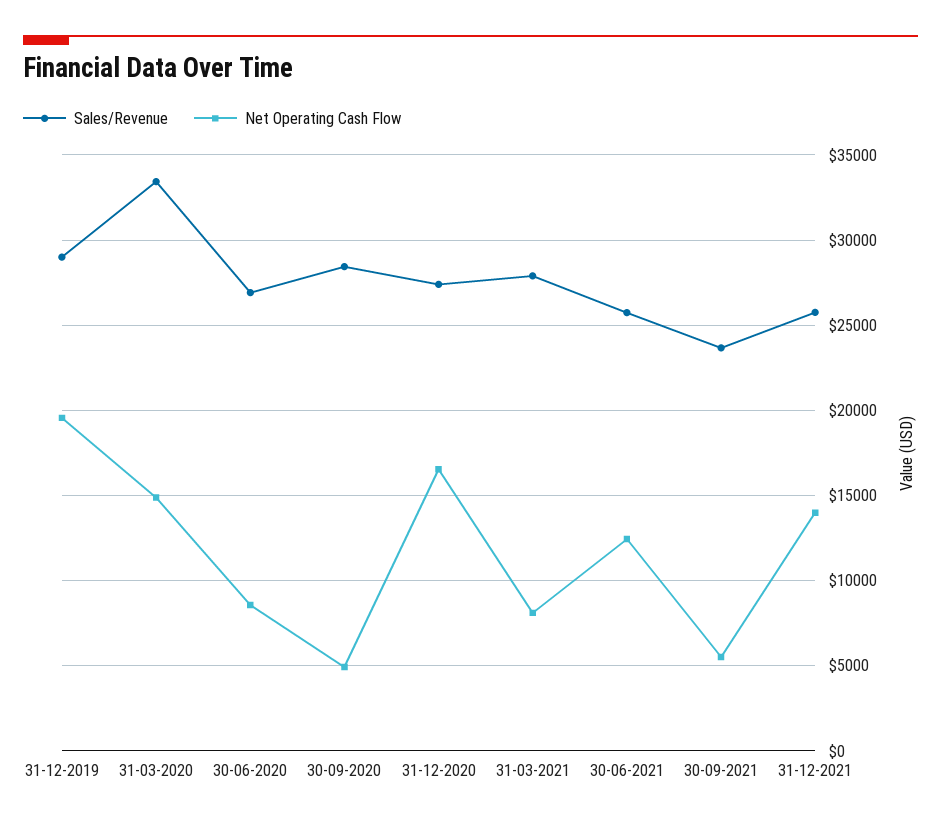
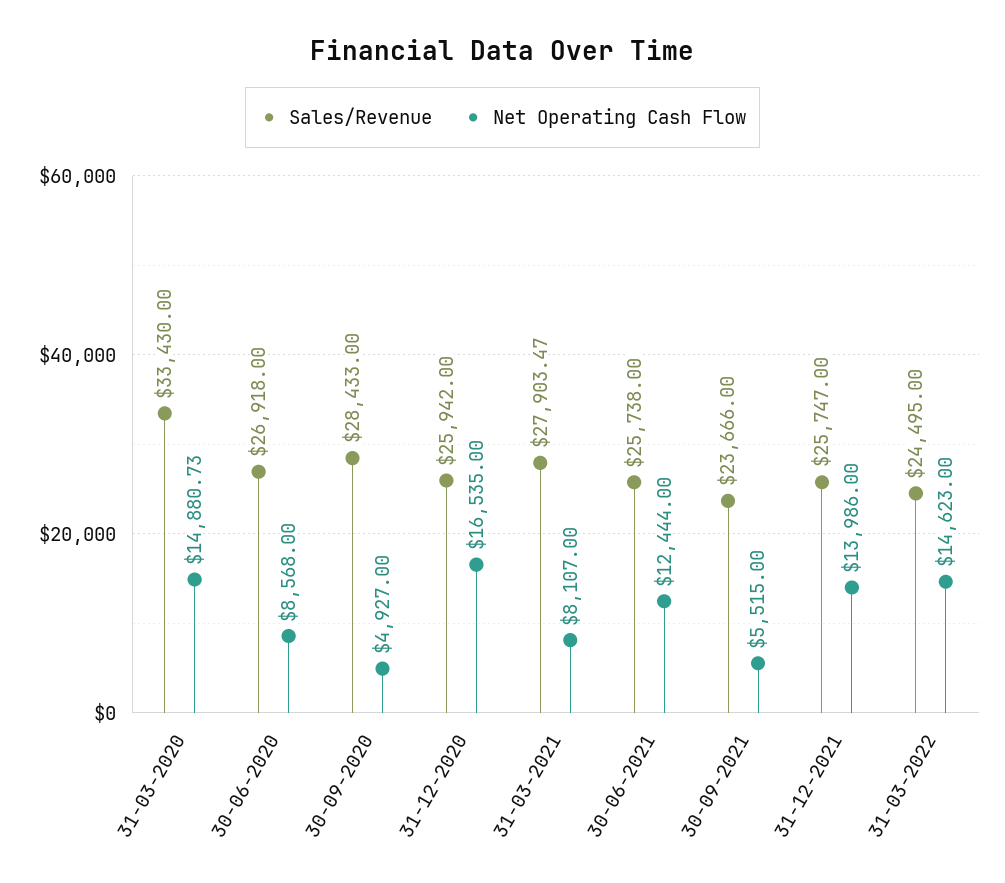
Sales/Revenue, 31-12-2019: 29000 -> none
Net Operating Cash Flow, 31-12-2019: 19500 -> none
Sales/Revenue, 31-12-2020: 27500 -> 25942
Sales/Revenue, 31-03-2022: none -> 24495
Net Operating Cash Flow, 31-03-2022: none -> 14623

